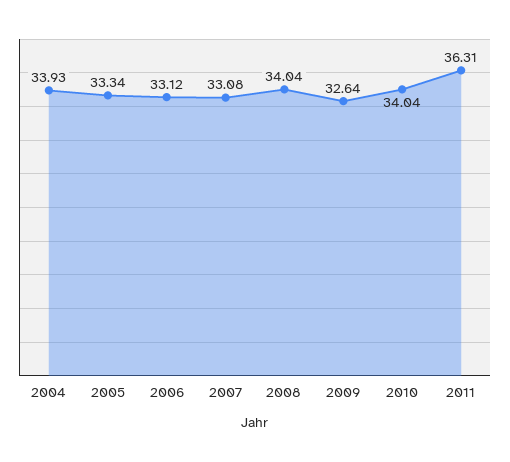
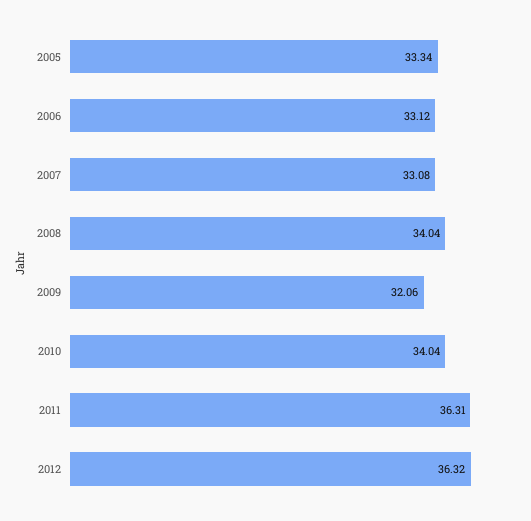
2004: 33.93 -> none
2009: 32.64 -> 32.06
2012: none -> 36.32

